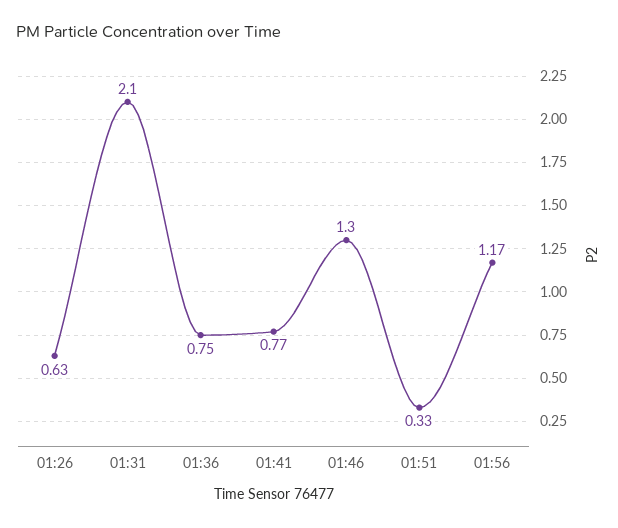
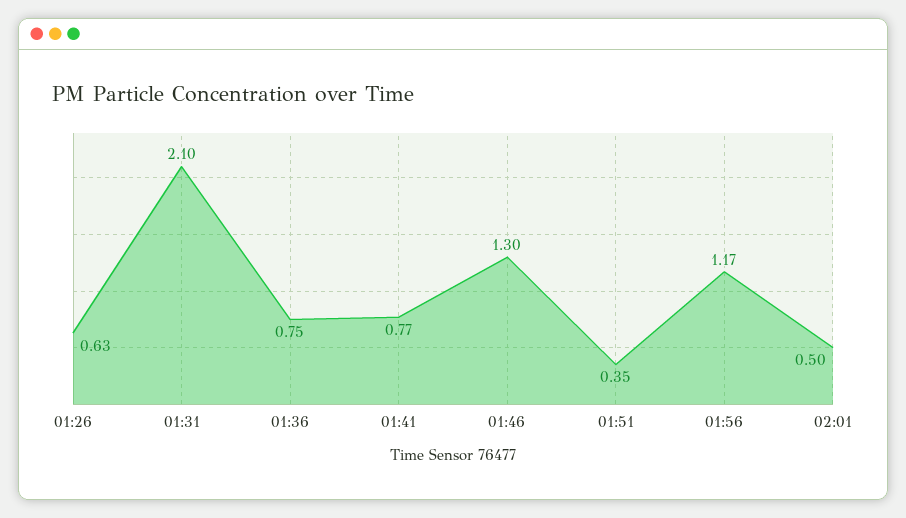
01:51: 0.33 -> 0.35
02:01: none -> 0.5

